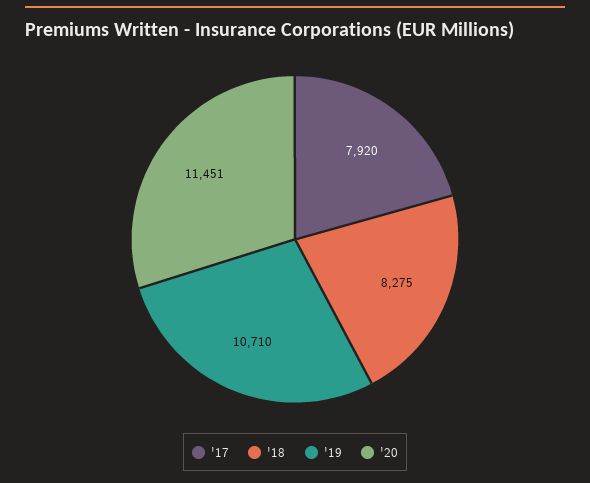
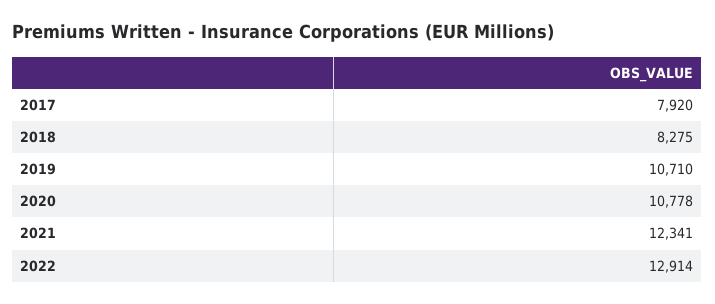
'20: 11451 -> 10778
2021: none -> 12341
2022: none -> 12914

